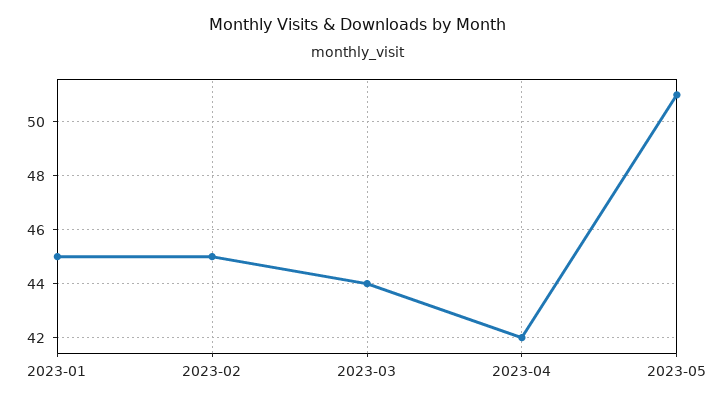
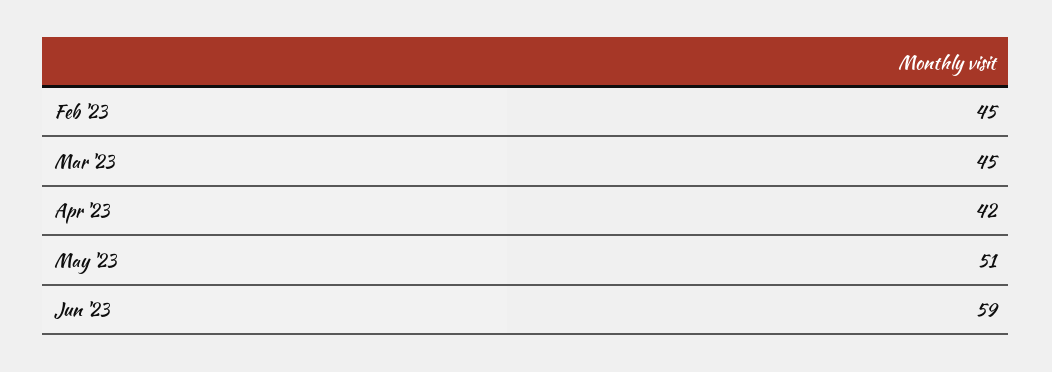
2023-01: 45 -> none
2023-03: 44 -> 45
Jun '23: none -> 59

